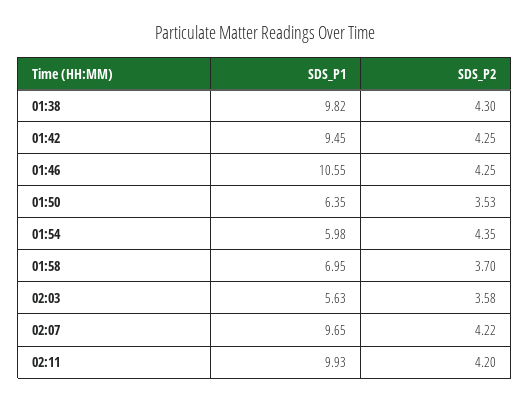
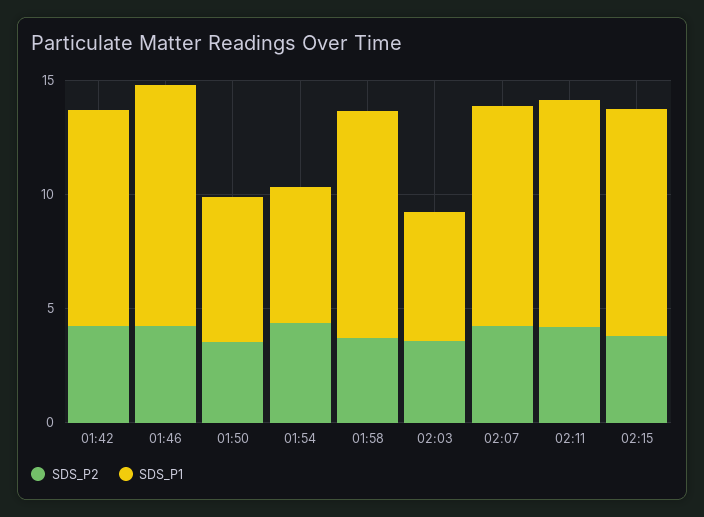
SDS_P1, 01:38: 9.82 -> none
SDS_P2, 01:38: 4.3 -> none
SDS_P1, 01:58: 6.95 -> 10
SDS_P2, 02:15: none -> 4
SDS_P1, 02:15: none -> 10

